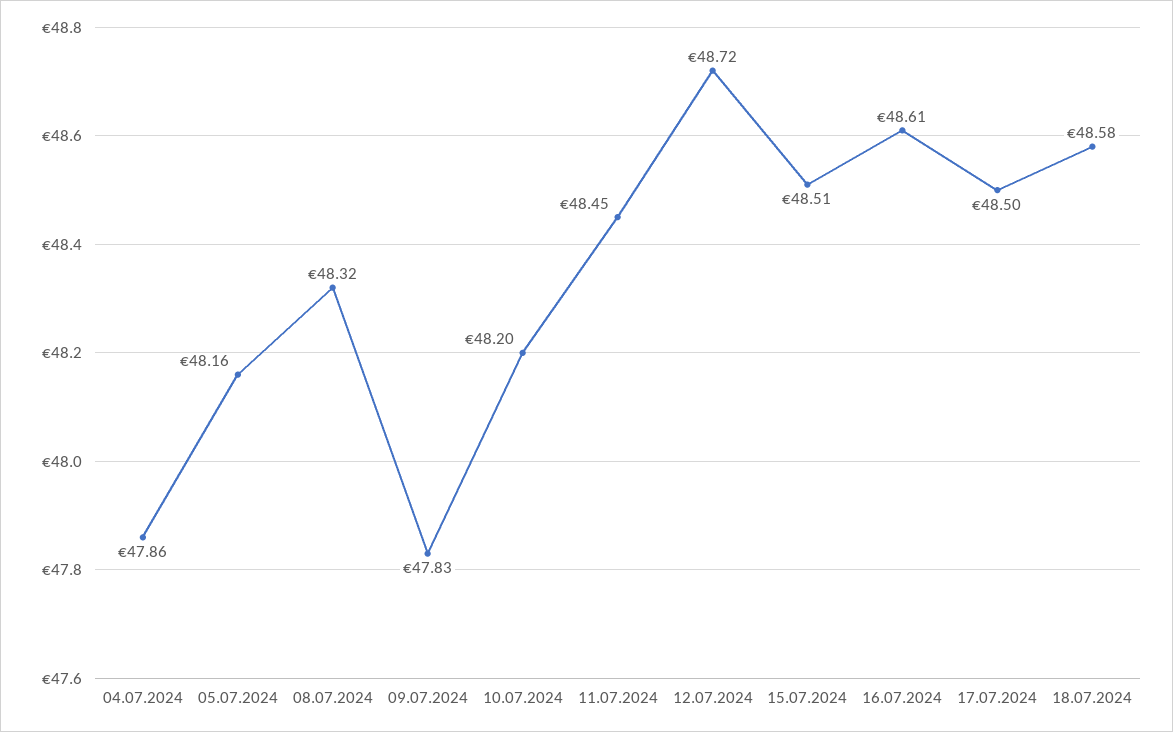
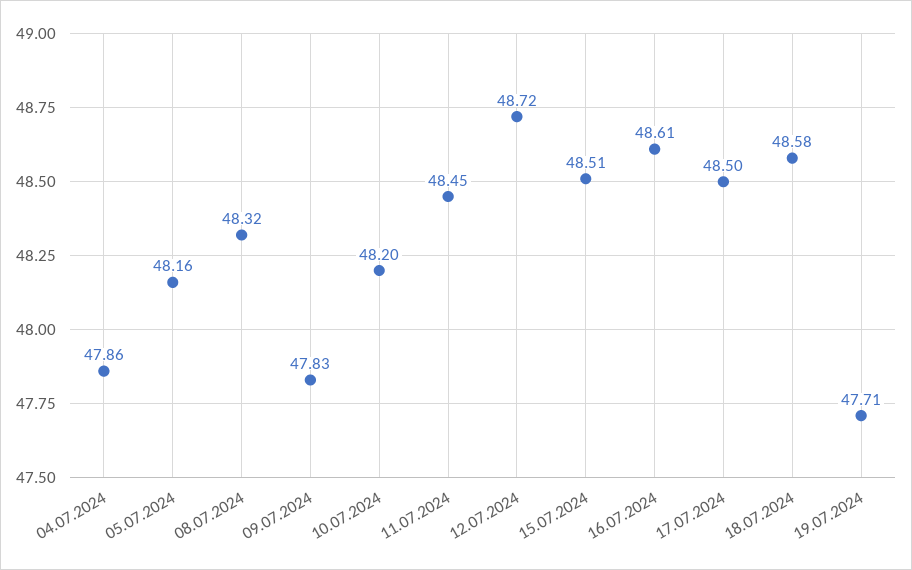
19.07.2024: none -> 47.71

